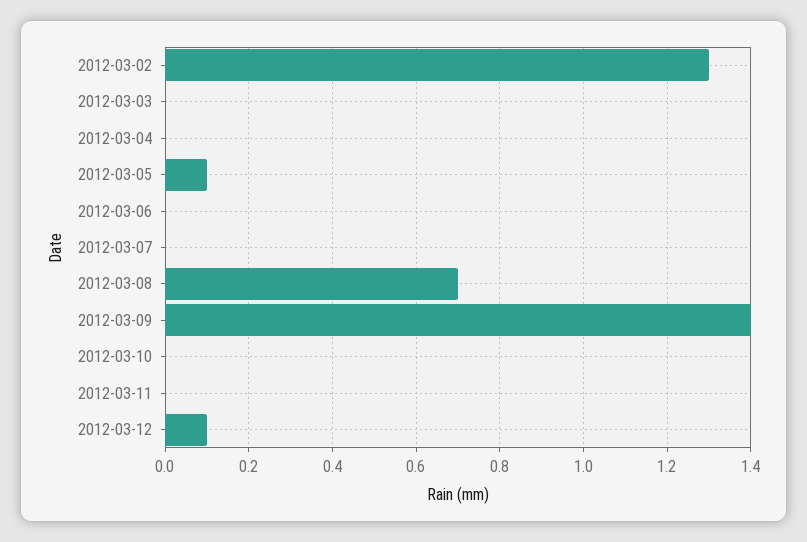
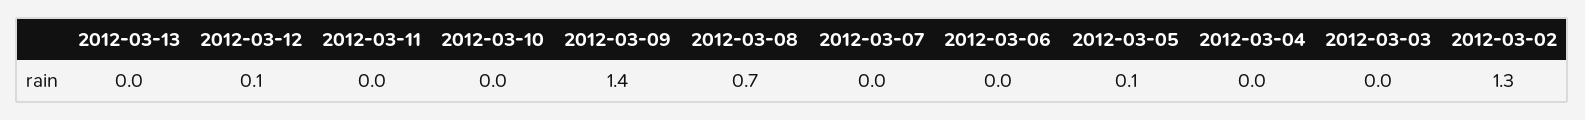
2012-03-13: none -> 0

